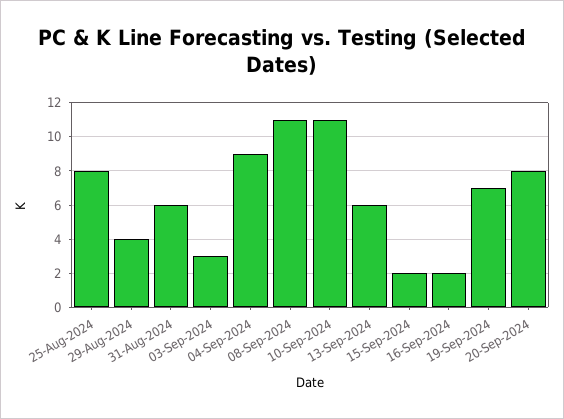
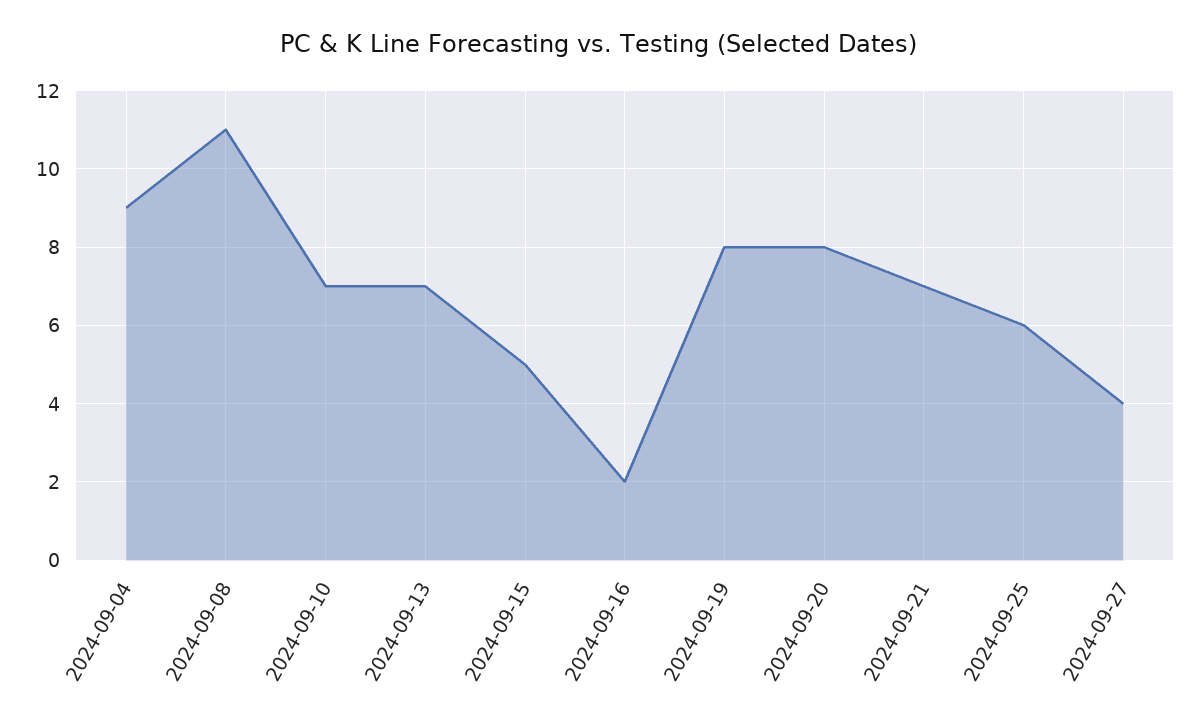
25-Aug-2024: 8 -> none
29-Aug-2024: 4 -> none
31-Aug-2024: 6 -> none
03-Sep-2024: 3 -> none
10-Sep-2024: 11 -> 7
13-Sep-2024: 6 -> 7
15-Sep-2024: 2 -> 5
19-Sep-2024: 7 -> 8
2024-09-21: none -> 7
2024-09-25: none -> 6
2024-09-27: none -> 4

